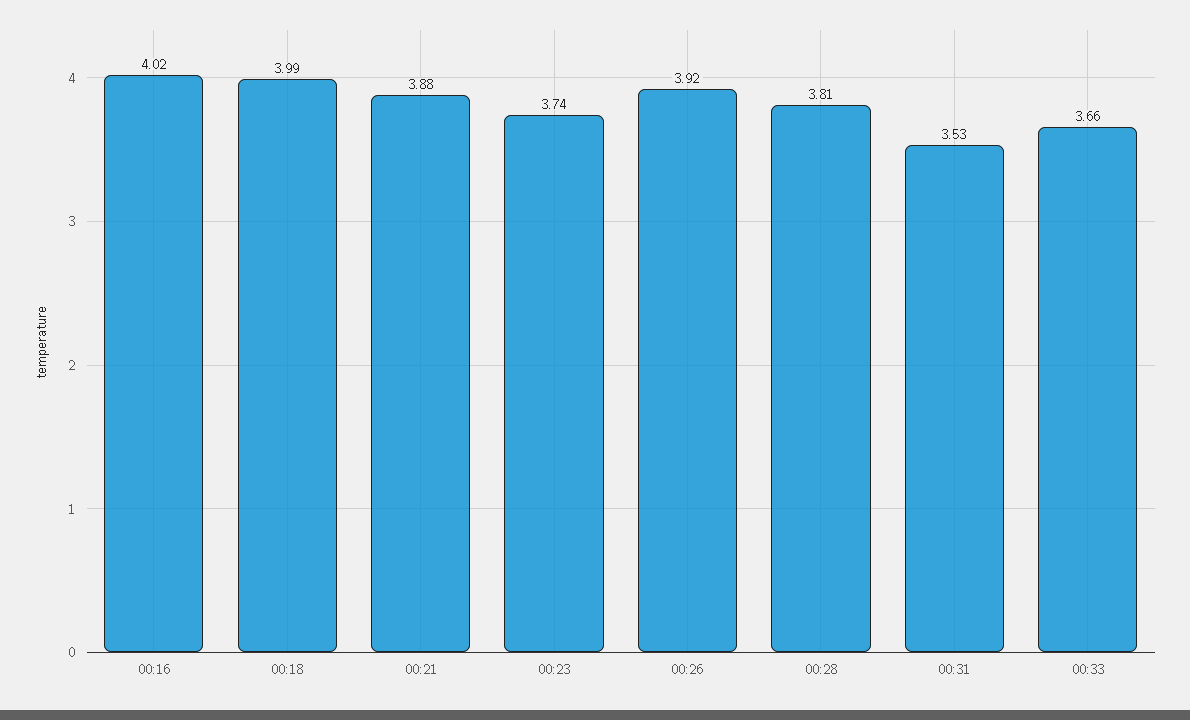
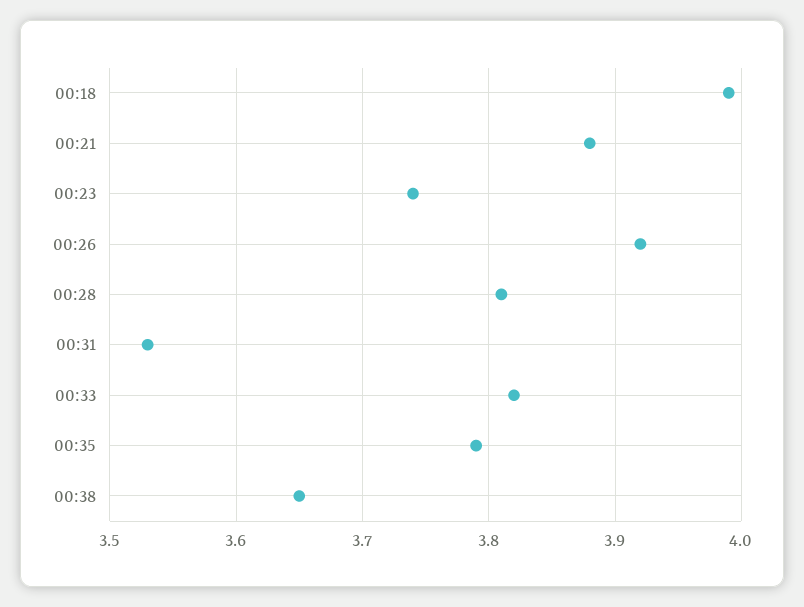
00:16: 4.02 -> none
00:33: 3.66 -> 3.82
00:35: none -> 3.79
00:38: none -> 3.65

